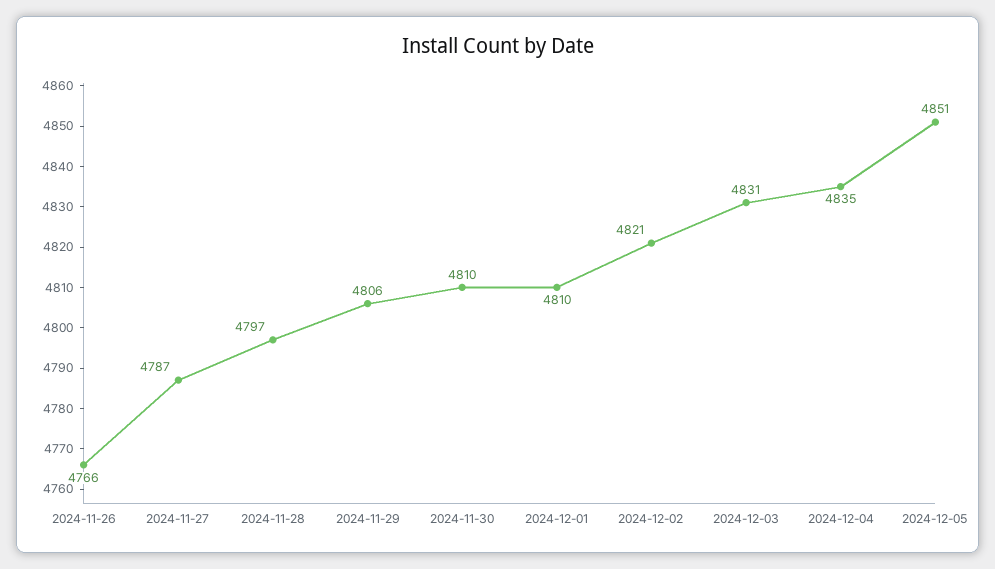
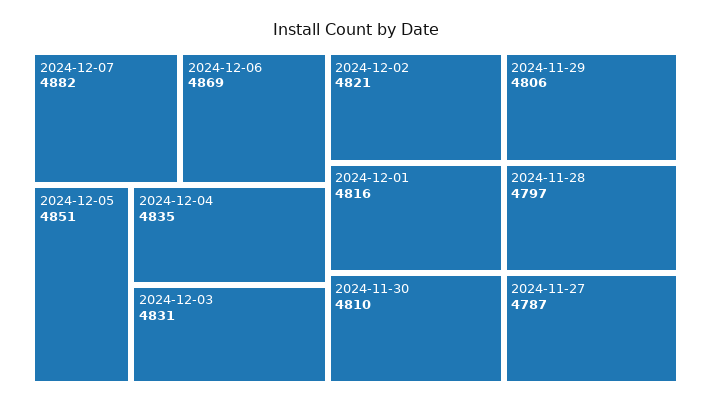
2024-11-26: 4766 -> none
2024-12-01: 4810 -> 4816
2024-12-07: none -> 4882
2024-12-06: none -> 4869

